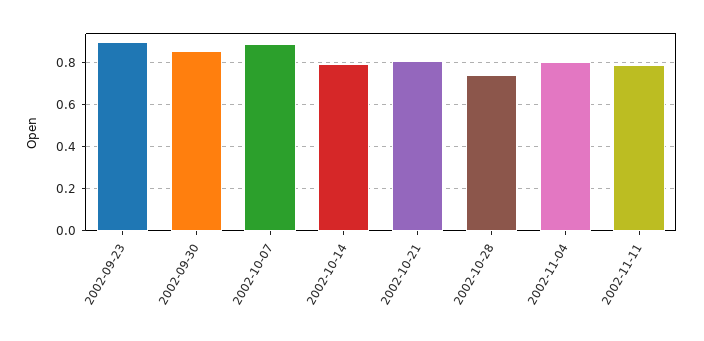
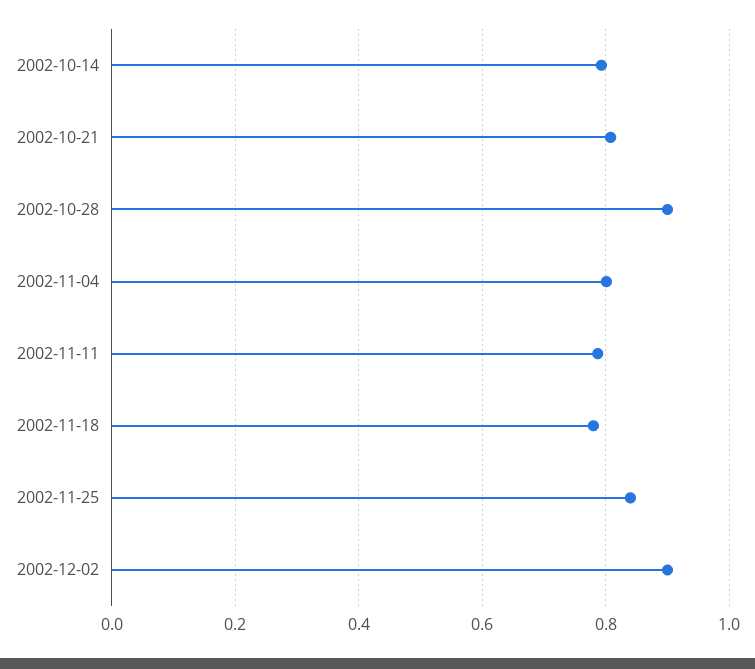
2002-09-23: 0.9 -> none
2002-09-30: 0.85 -> none
2002-10-07: 0.9 -> none
2002-10-28: 0.75 -> 0.9
2002-11-18: none -> 0.78
2002-11-25: none -> 0.84
2002-12-02: none -> 0.9

